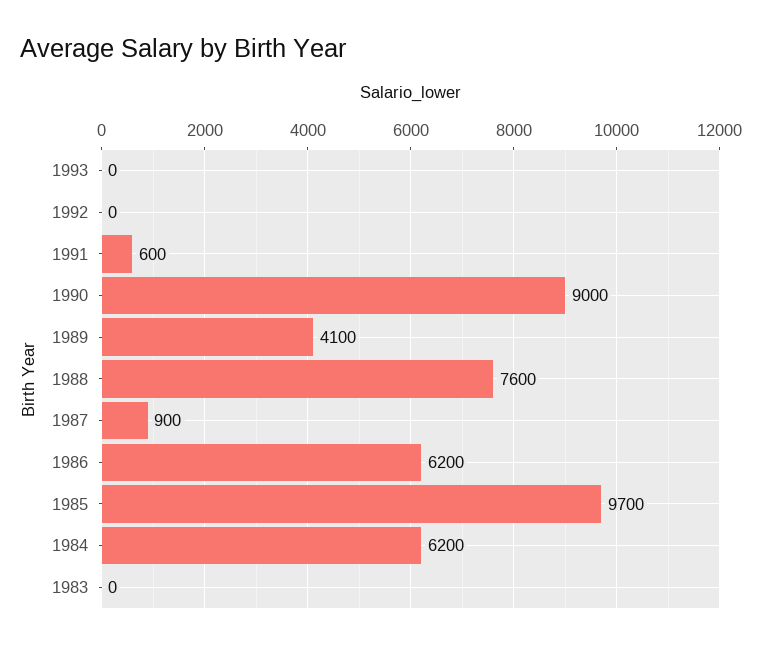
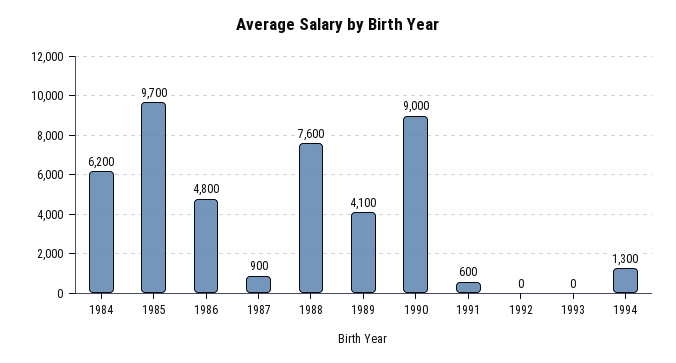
1986: 6200 -> 4800
1983: 0 -> none
1994: none -> 1300

